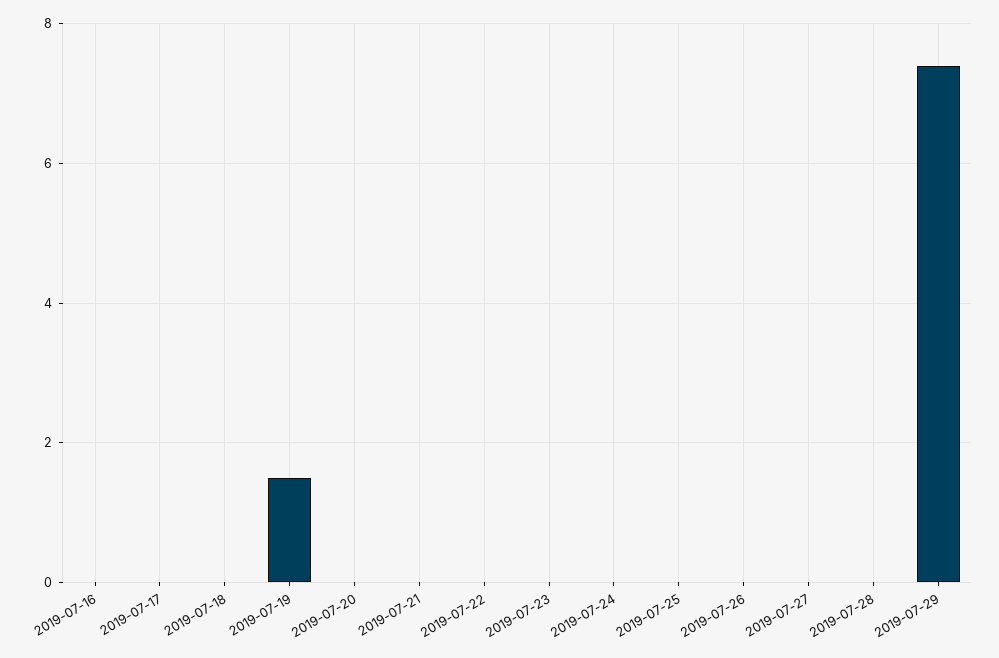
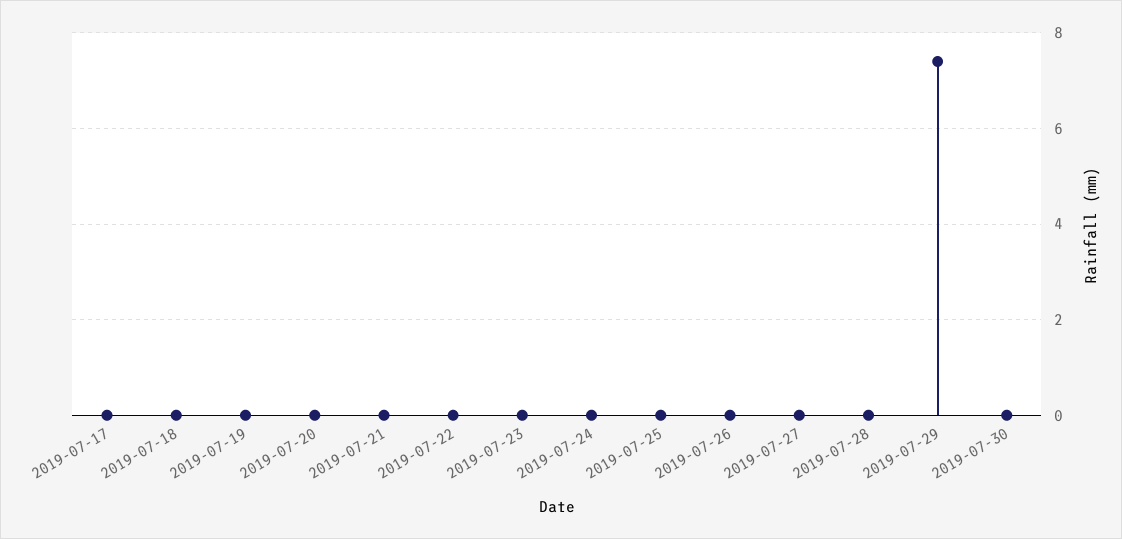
2019-07-16: 0 -> none
2019-07-19: 1.5 -> 0
2019-07-30: none -> 0

